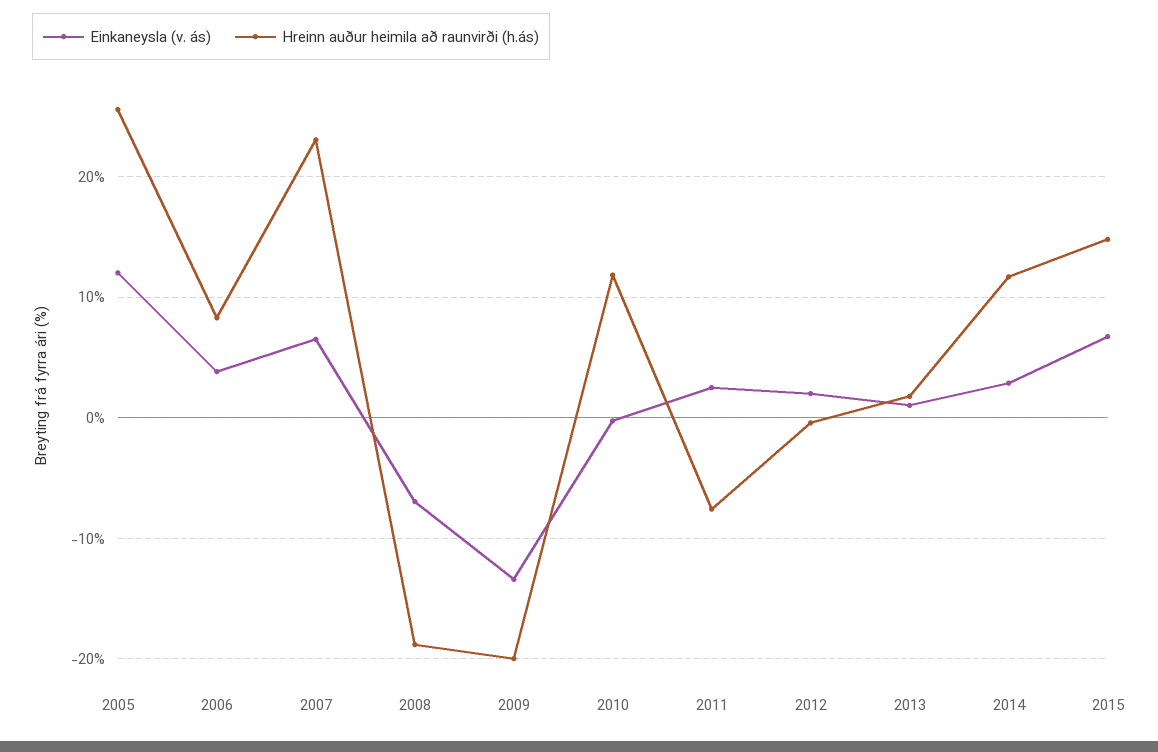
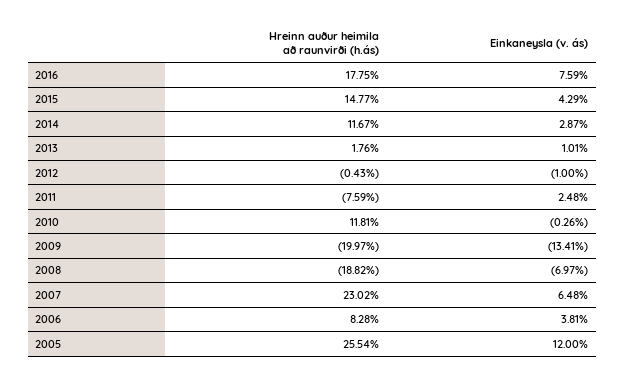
Einkaneysla (v. ás), 2012: 2 -> -1
Einkaneysla (v. ás), 2015: 7 -> 4.29
Hreinn auður heimila að raunvirði (h.ás), 2016: none -> 17.75
Einkaneysla (v. ás), 2016: none -> 7.59

